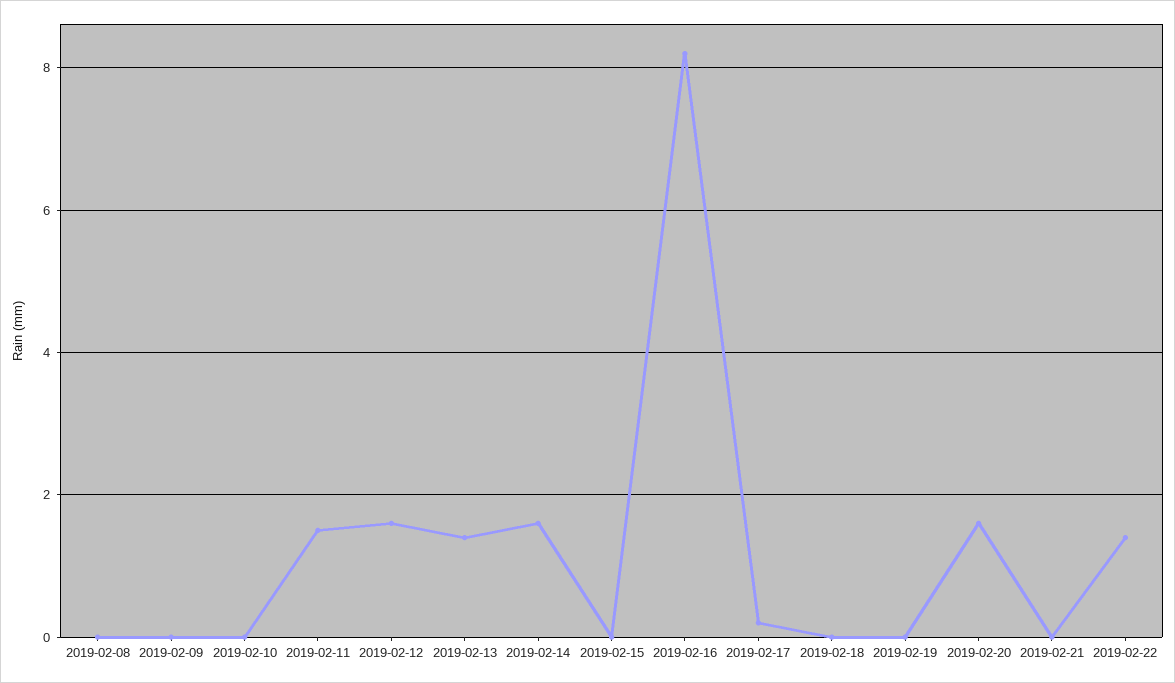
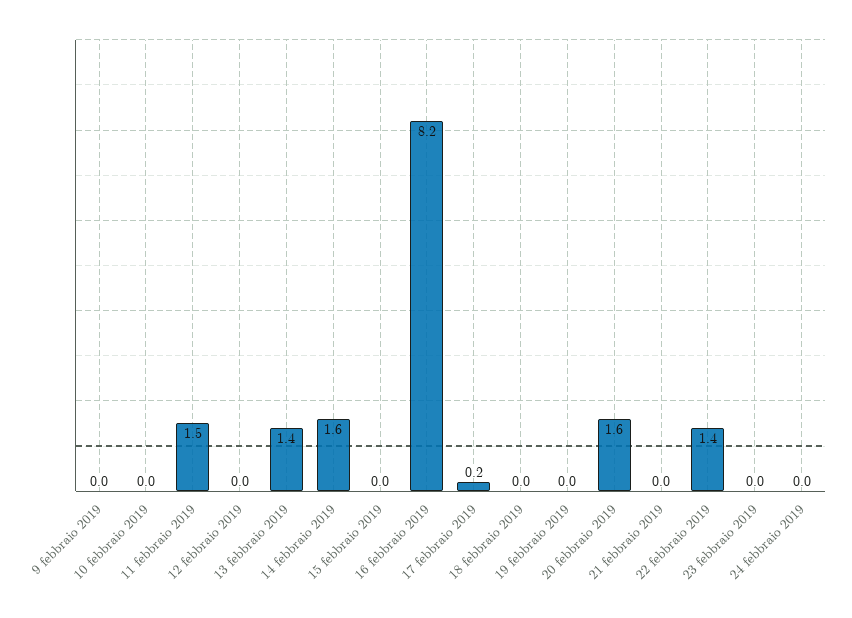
2019-02-08: 0 -> none
2019-02-12: 1.5 -> 0
23 febbraio 2019: none -> 0
24 febbraio 2019: none -> 0

